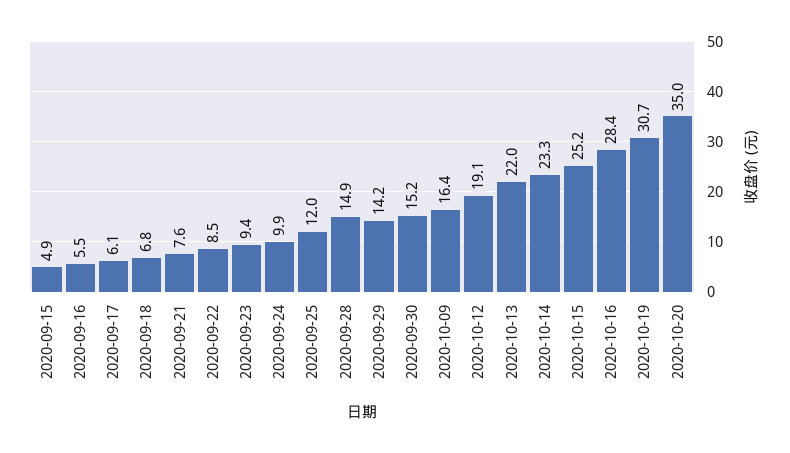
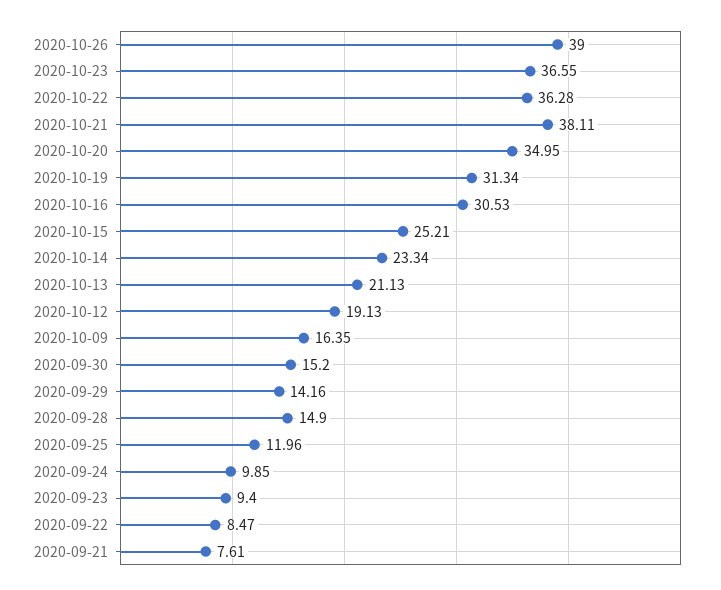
2020-09-15: 4.9 -> none
2020-09-16: 5.5 -> none
2020-09-17: 6.1 -> none
2020-09-18: 6.8 -> none
2020-10-13: 22 -> 21.13
2020-10-16: 28.4 -> 30.53
2020-10-19: 30.7 -> 31.34
2020-10-26: none -> 39
2020-10-23: none -> 36.55
2020-10-22: none -> 36.28
2020-10-21: none -> 38.11

